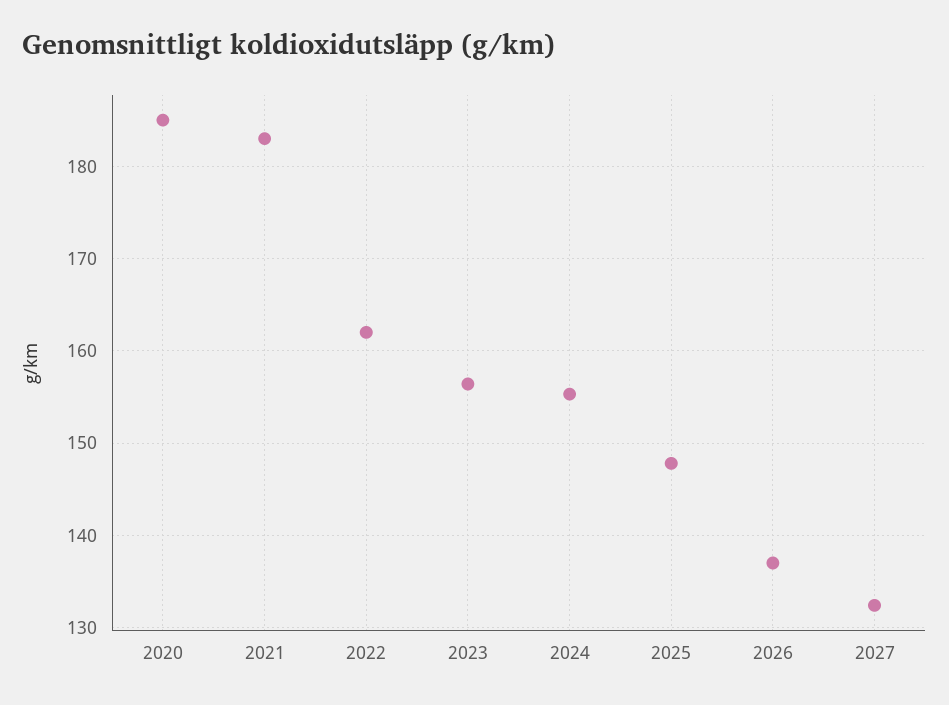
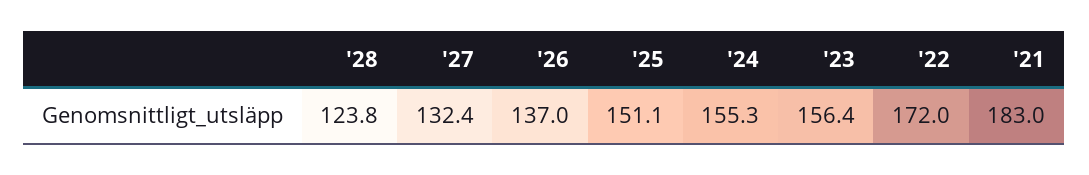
2020: 185 -> none
2022: 162 -> 172
2025: 148 -> 151.1
'28: none -> 123.8

